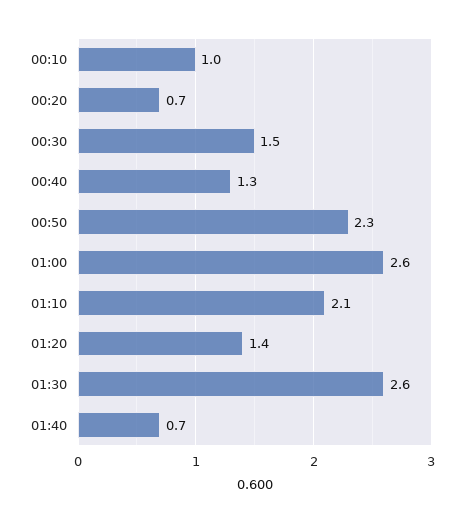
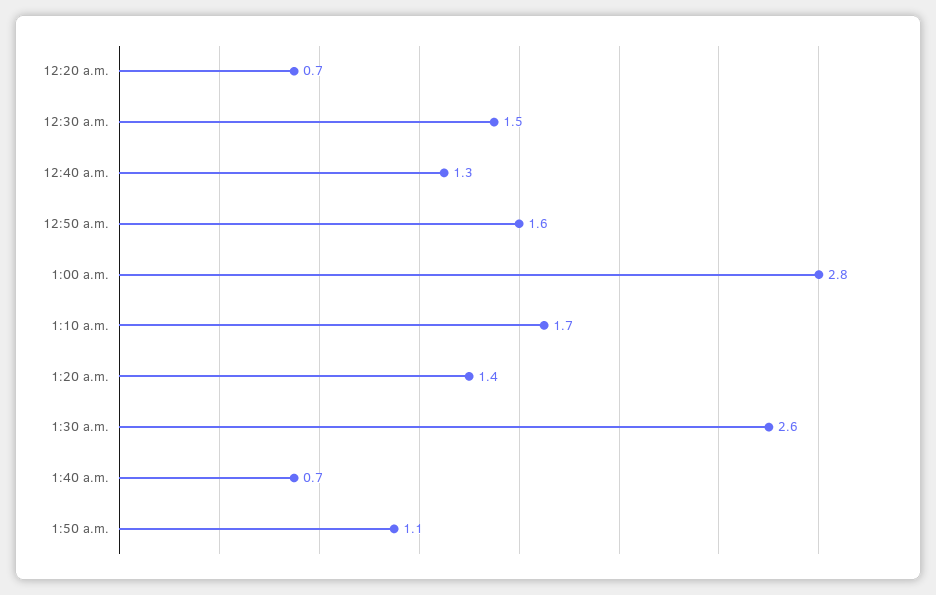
00:10: 1 -> none
00:50: 2.3 -> 1.6
01:00: 2.6 -> 2.8
01:10: 2.1 -> 1.7
1:50 a.m.: none -> 1.1

